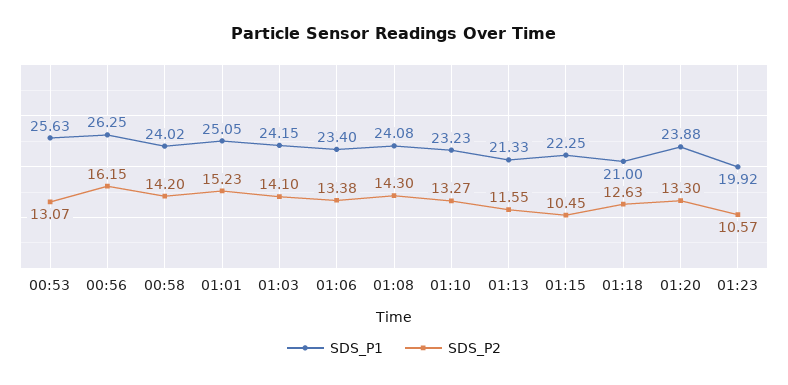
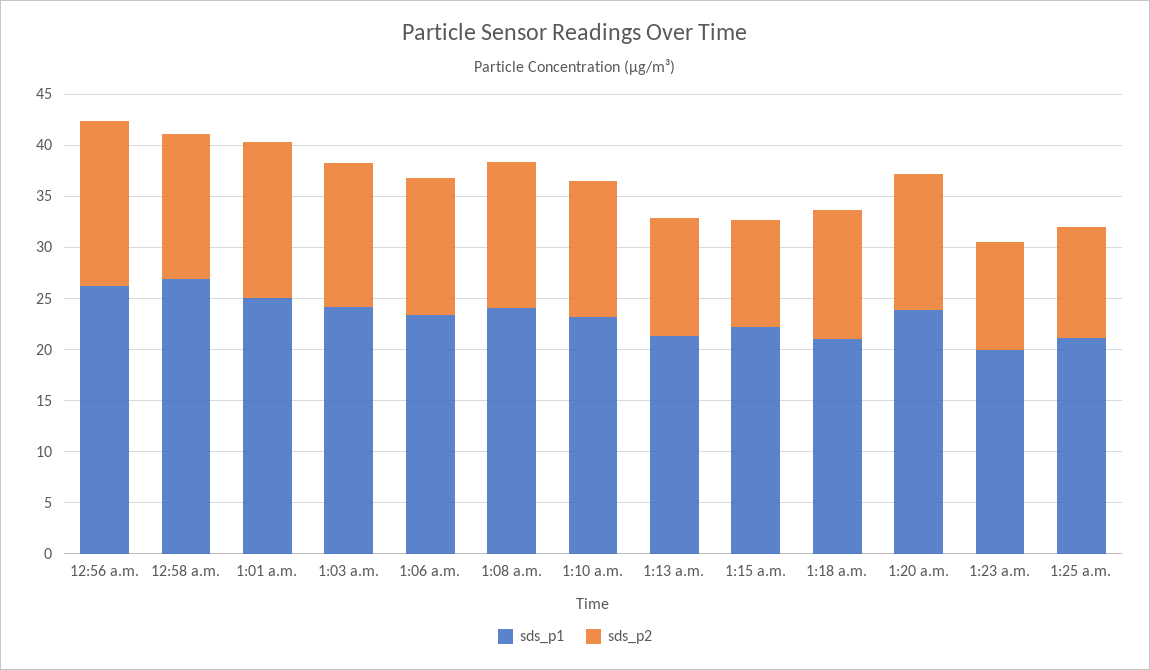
SDS_P1, 00:53: 25.63 -> none
SDS_P2, 00:53: 13.07 -> none
SDS_P1, 00:58: 24.02 -> 27
SDS_P1, 1:25 a.m.: none -> 21
SDS_P2, 1:25 a.m.: none -> 11

